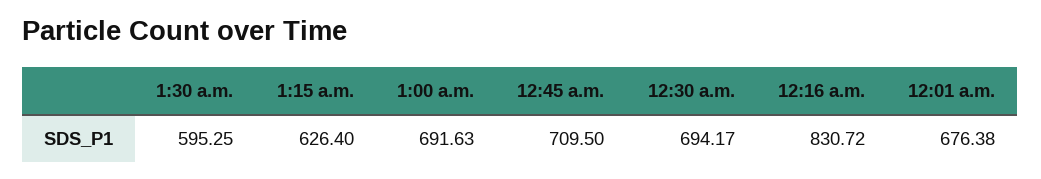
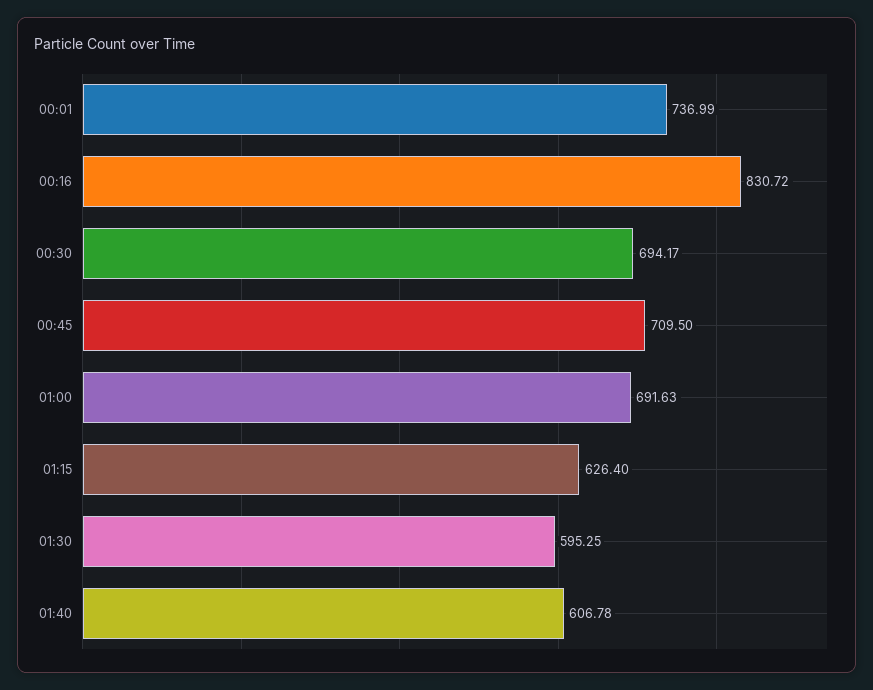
12:01 a.m.: 676.38 -> 736.99
01:40: none -> 606.78

